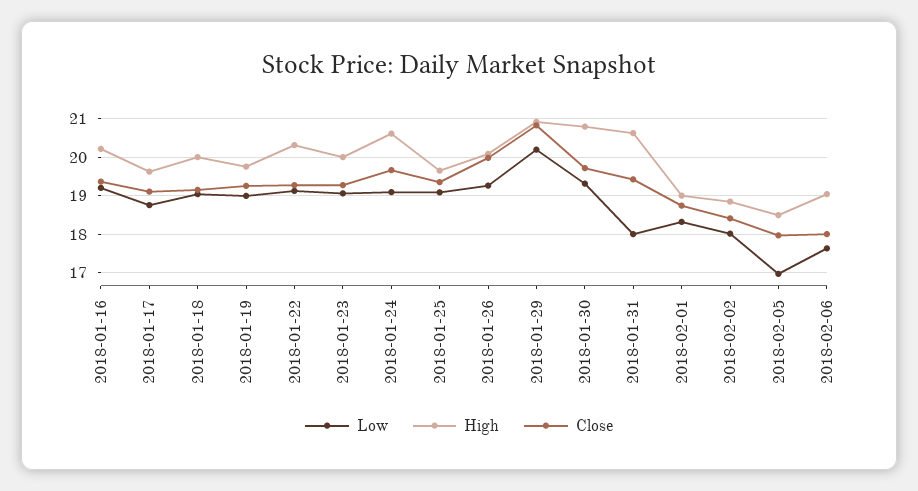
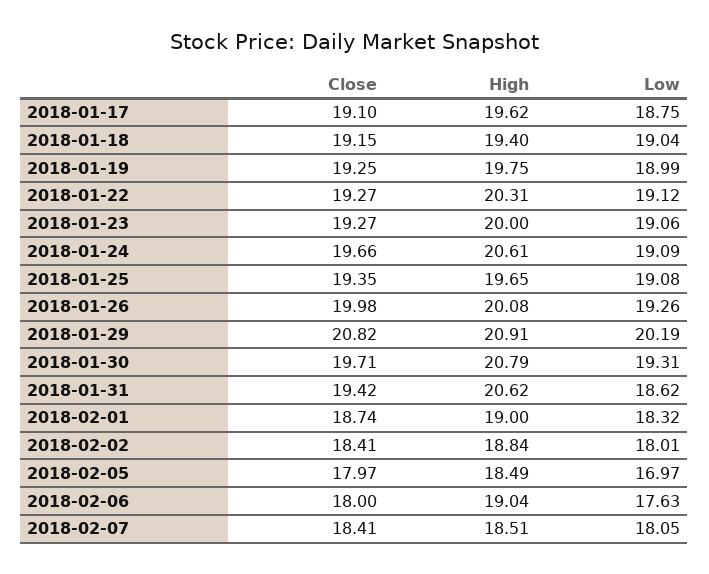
Low, 2018-01-16: 19.2 -> none
High, 2018-01-16: 20.2 -> none
Close, 2018-01-16: 19.4 -> none
High, 2018-01-18: 20 -> 19.4
Low, 2018-01-31: 18 -> 18.62
Close, 2018-02-07: none -> 18.41
High, 2018-02-07: none -> 18.51
Low, 2018-02-07: none -> 18.05

